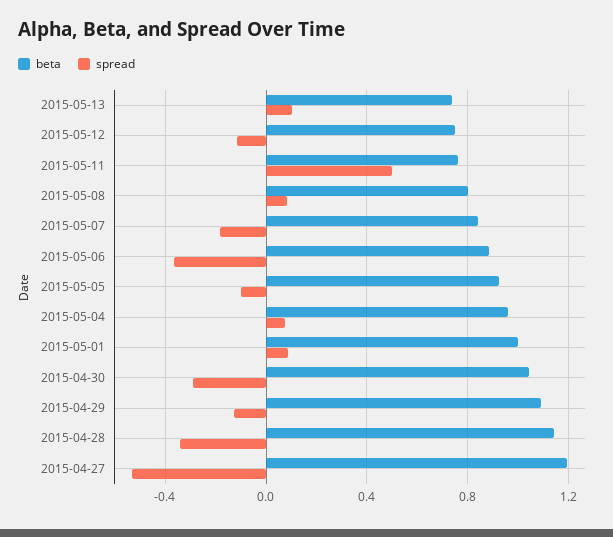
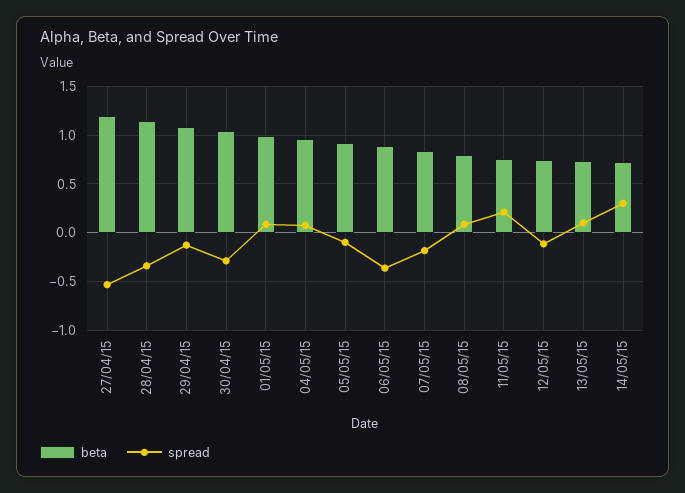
spread, 2015-05-11: 0.5 -> 0.2
beta, 14/05/15: none -> 0.7
spread, 14/05/15: none -> 0.3

